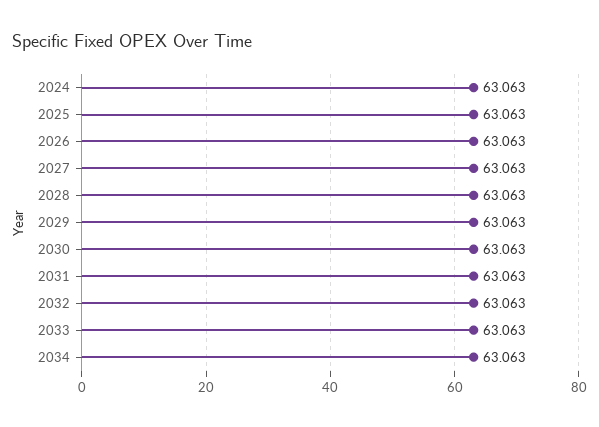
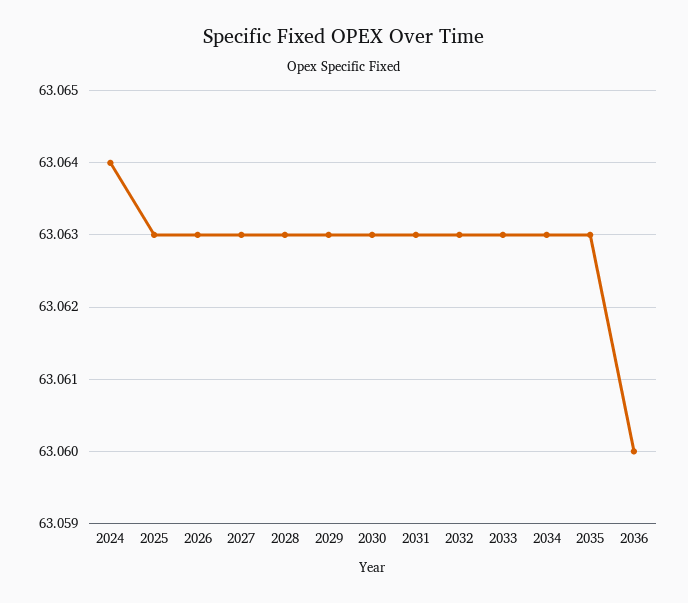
2024: 63.063 -> 63.064
2035: none -> 63.063
2036: none -> 63.06

